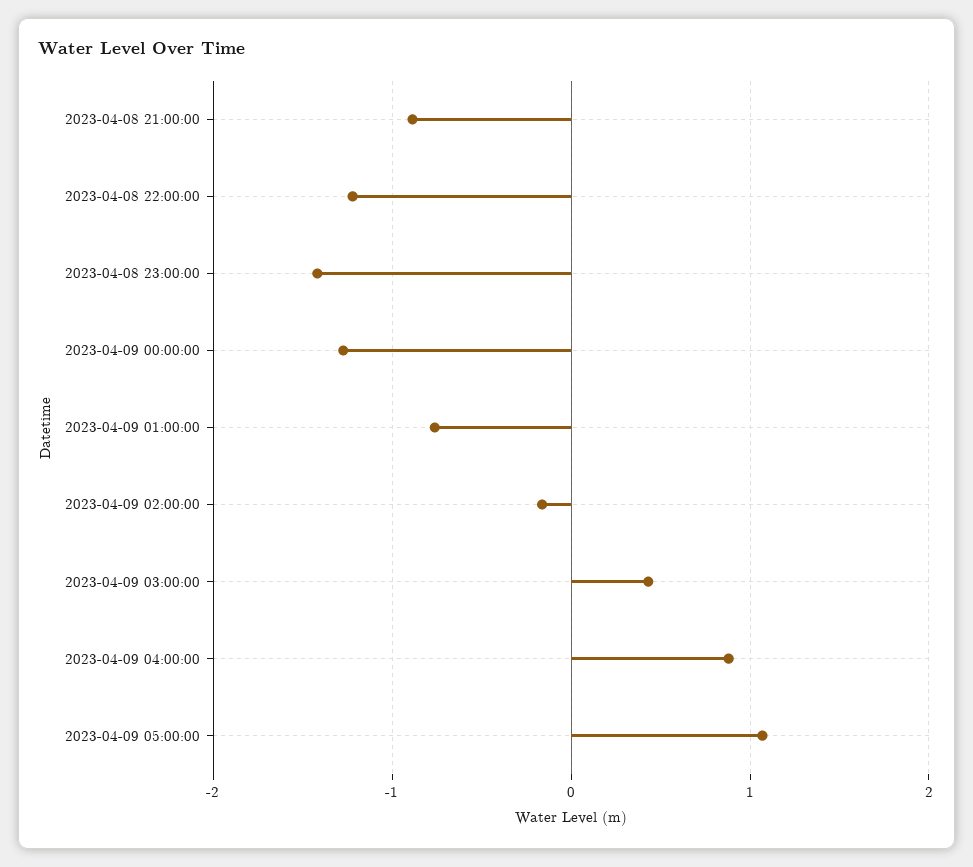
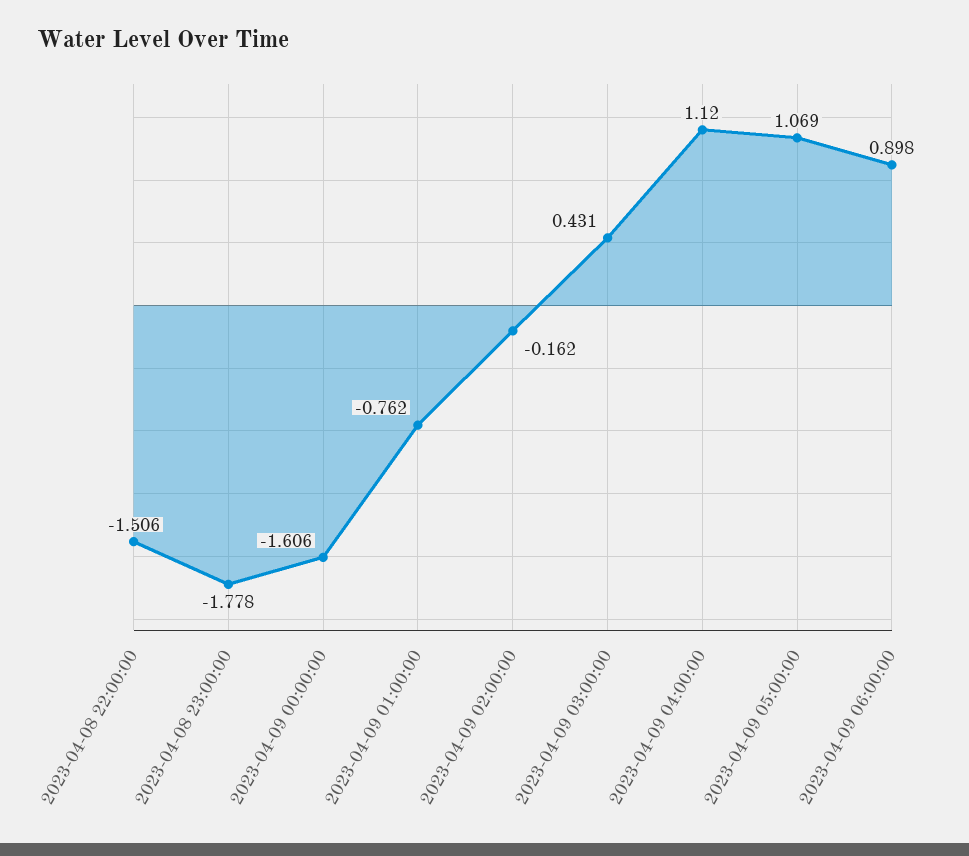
2023-04-08 21:00:00: -0.9 -> none
2023-04-08 22:00:00: -1.2 -> -1.506
2023-04-08 23:00:00: -1.4 -> -1.778
2023-04-09 00:00:00: -1.3 -> -1.606
2023-04-09 04:00:00: 0.9 -> 1.12
2023-04-09 06:00:00: none -> 0.898

